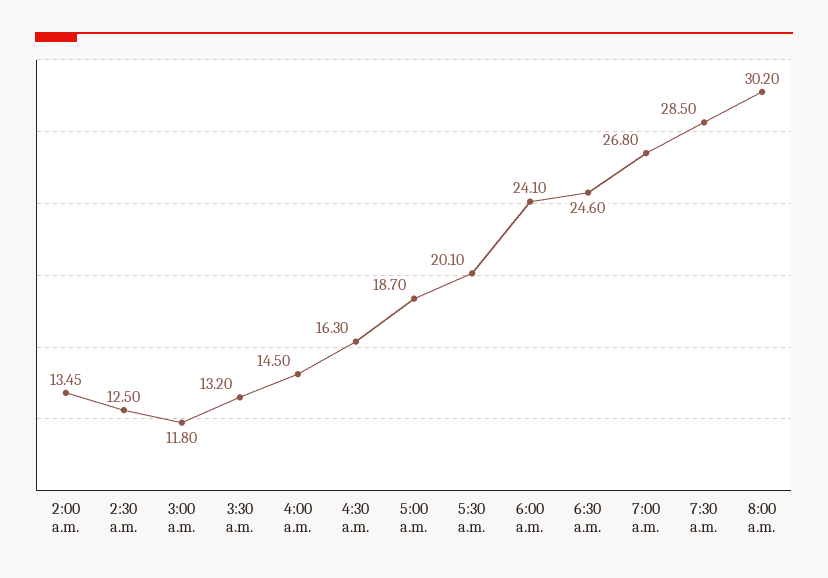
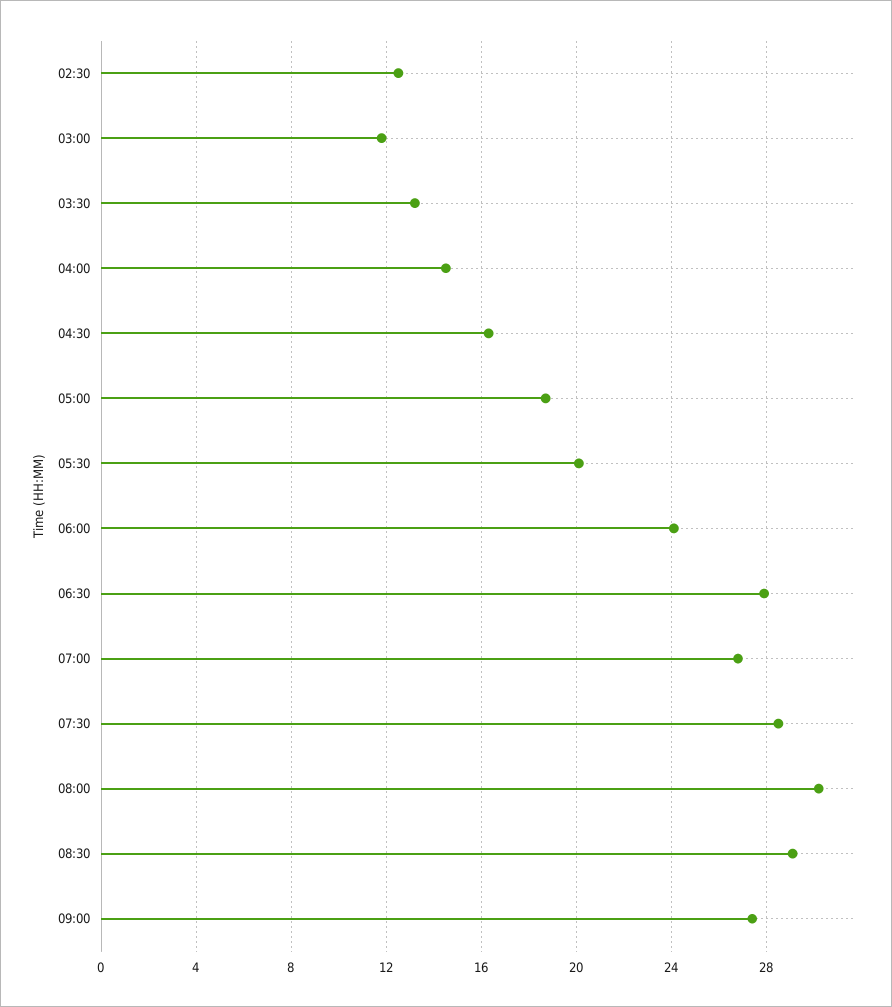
2:00 a.m.: 13.45 -> none
6:30 a.m.: 24.6 -> 28
08:30: none -> 29
09:00: none -> 27.5

